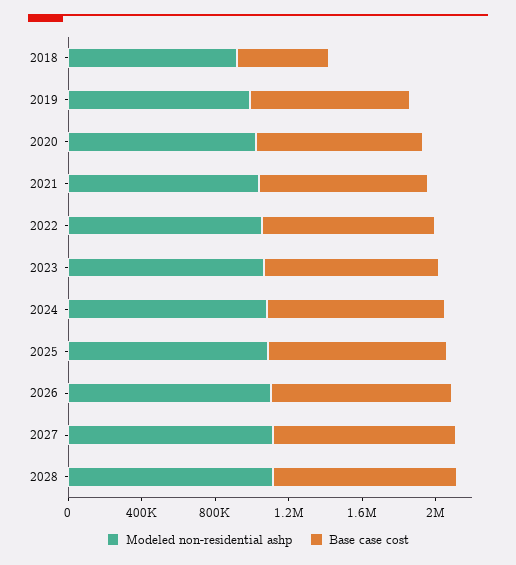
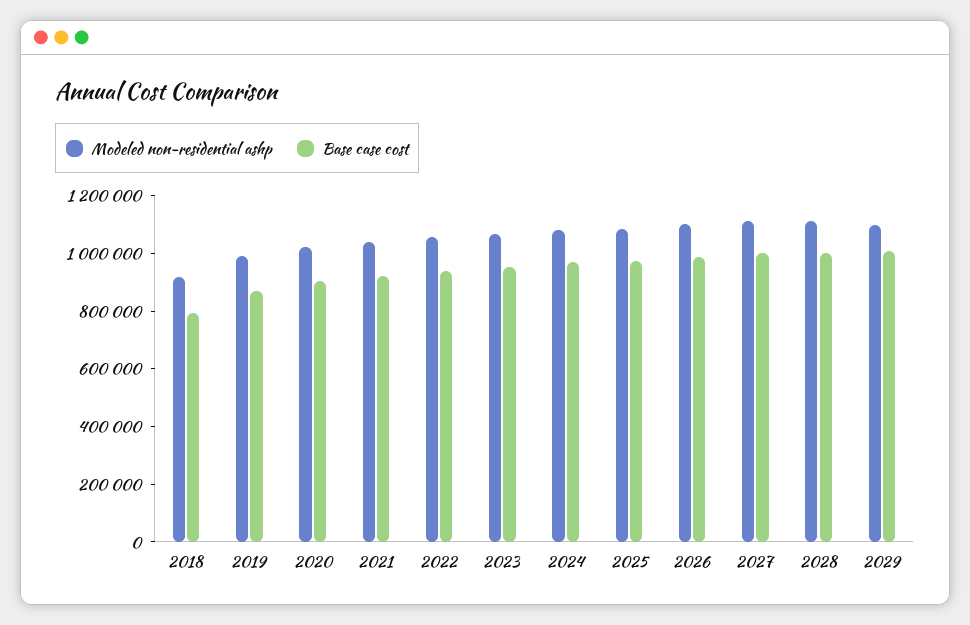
Base case cost, 2018: 500000 -> 800000
Modeled non-residential ashp, 2029: none -> 1100000
Base case cost, 2029: none -> 1000000

